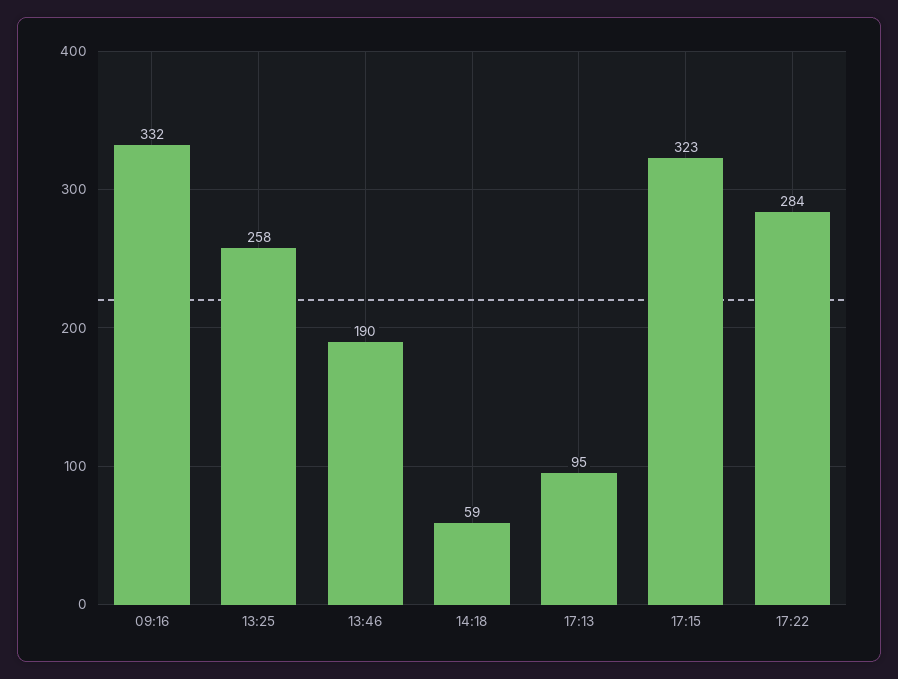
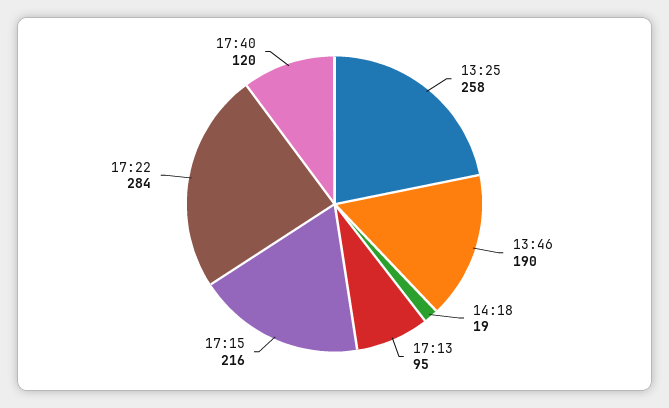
09:16: 332 -> none
14:18: 59 -> 19
17:15: 323 -> 216
17:40: none -> 120

